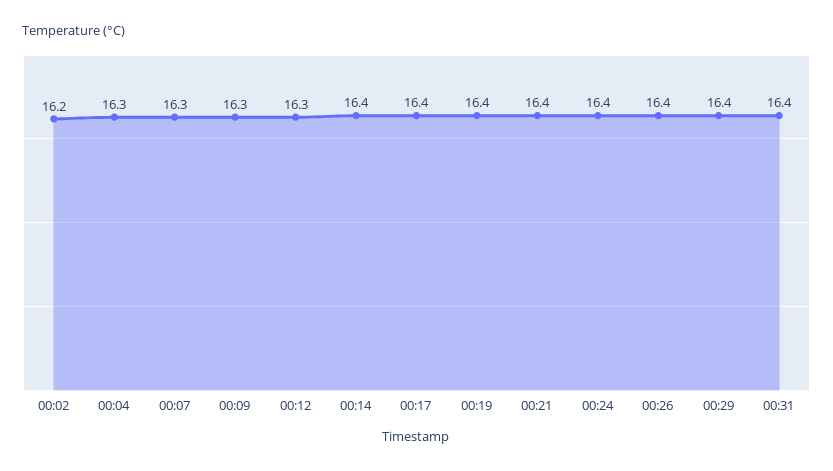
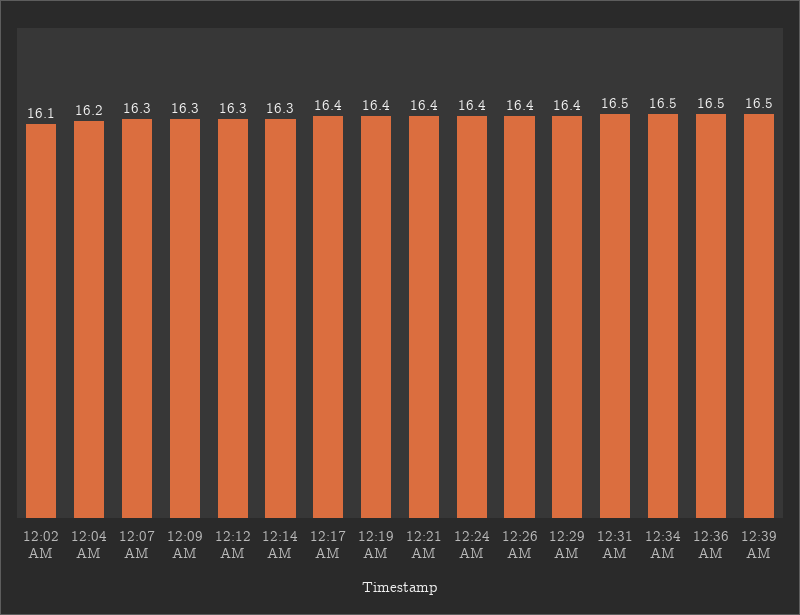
00:02: 16.2 -> 16.1
00:04: 16.3 -> 16.2
00:14: 16.4 -> 16.3
00:31: 16.4 -> 16.5
12:34 AM: none -> 16.5
12:36 AM: none -> 16.5
12:39 AM: none -> 16.5

